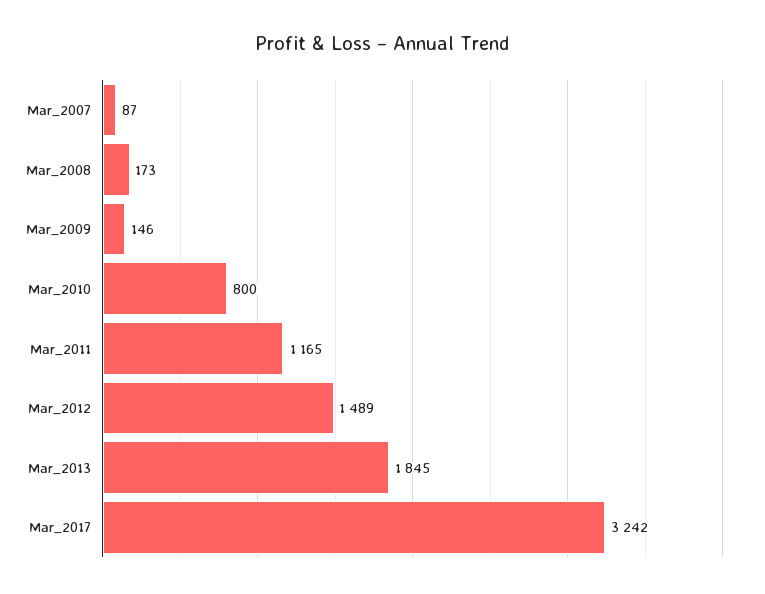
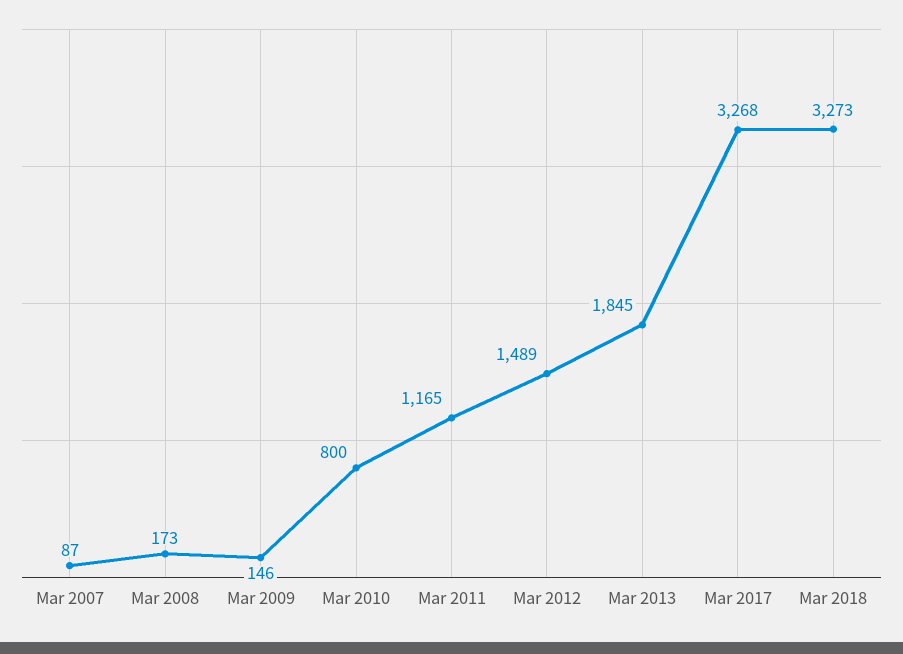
Mar_2017: 3242 -> 3268
Mar 2018: none -> 3273

